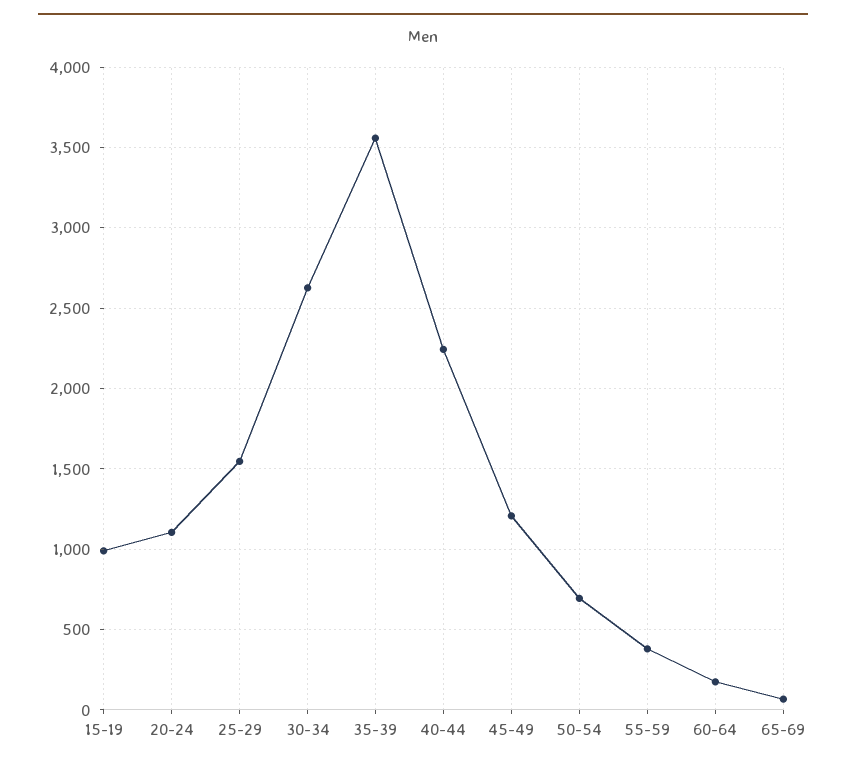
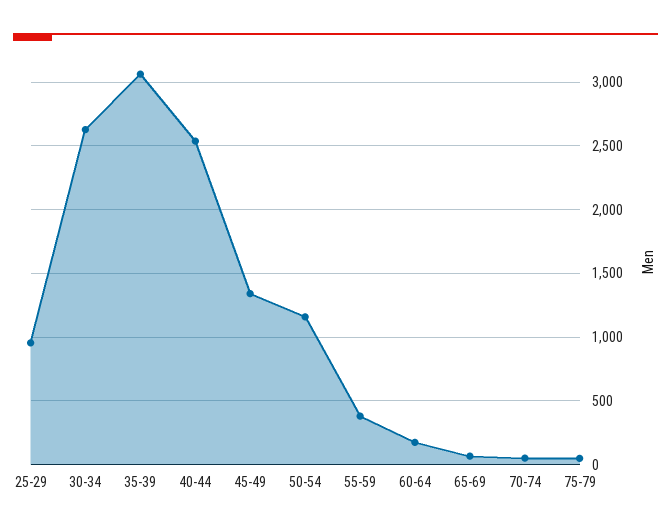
15-19: 1000 -> none
20-24: 1100 -> none
25-29: 1550 -> 950
35-39: 3550 -> 3050
40-44: 2250 -> 2550
45-49: 1200 -> 1350
50-54: 700 -> 1150
70-74: none -> 50
75-79: none -> 50

